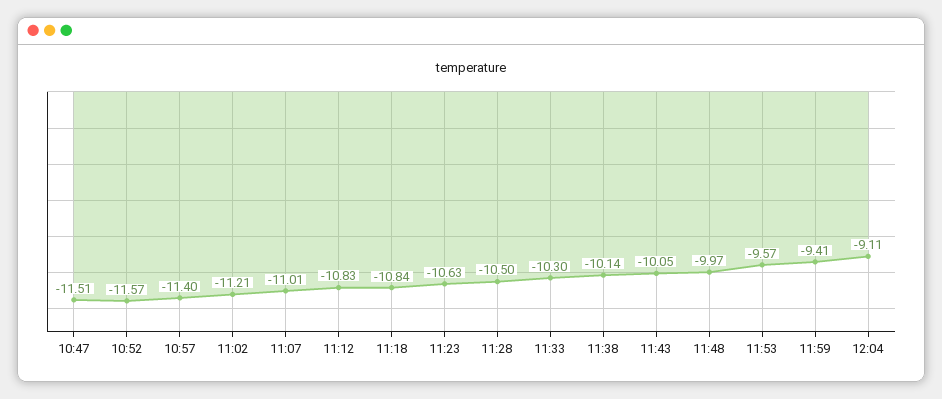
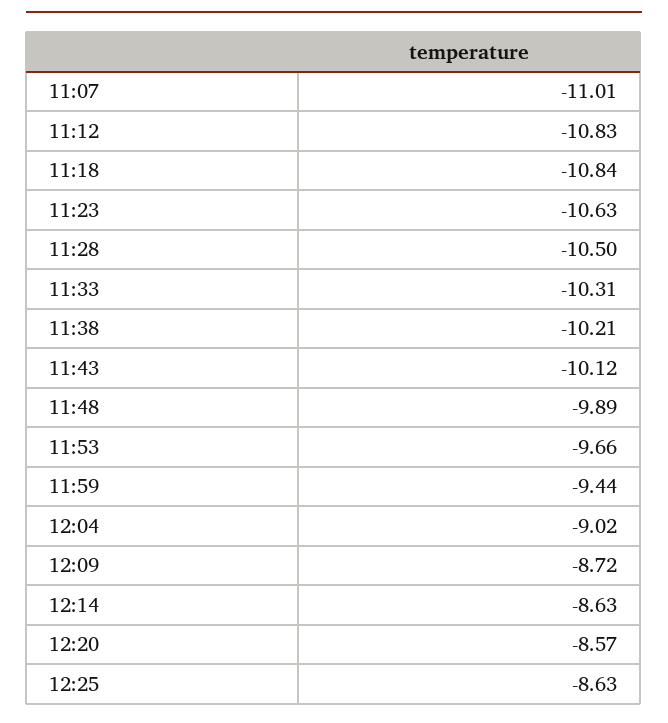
10:47: -11.51 -> none
10:52: -11.57 -> none
10:57: -11.4 -> none
11:02: -11.21 -> none
11:33: -10.3 -> -10.31
11:38: -10.14 -> -10.21
11:43: -10.05 -> -10.12
11:48: -9.97 -> -9.89
11:53: -9.57 -> -9.66
11:59: -9.41 -> -9.44
12:04: -9.11 -> -9.02
12:09: none -> -8.72
12:14: none -> -8.63
12:20: none -> -8.57
12:25: none -> -8.63

